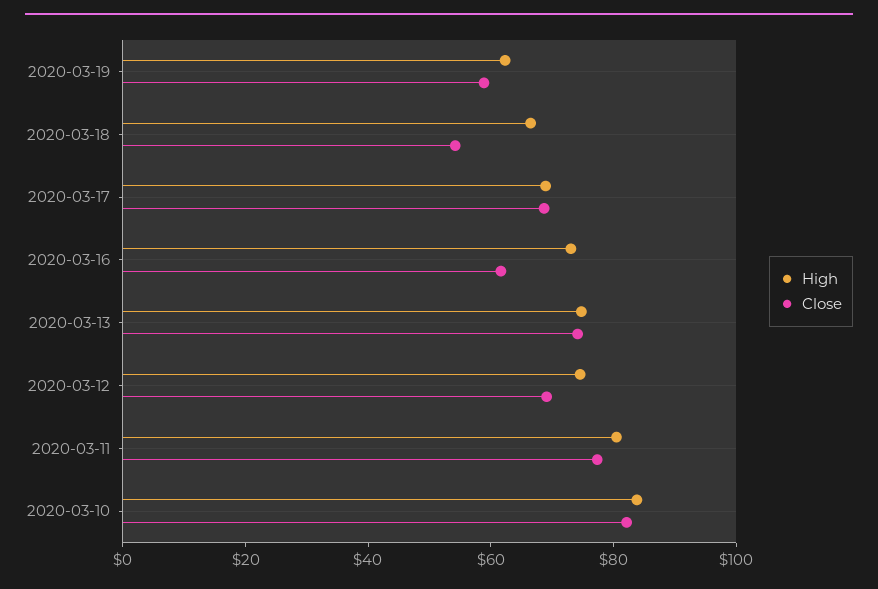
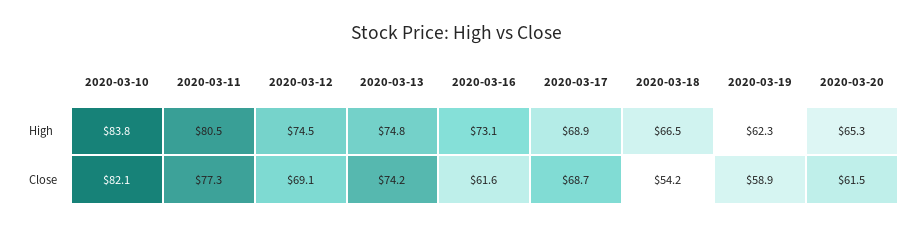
High, 2020-03-20: none -> 65.3
Close, 2020-03-20: none -> 61.5

